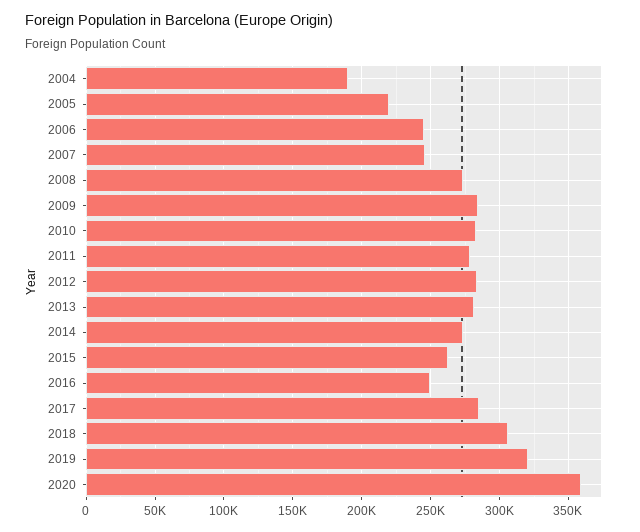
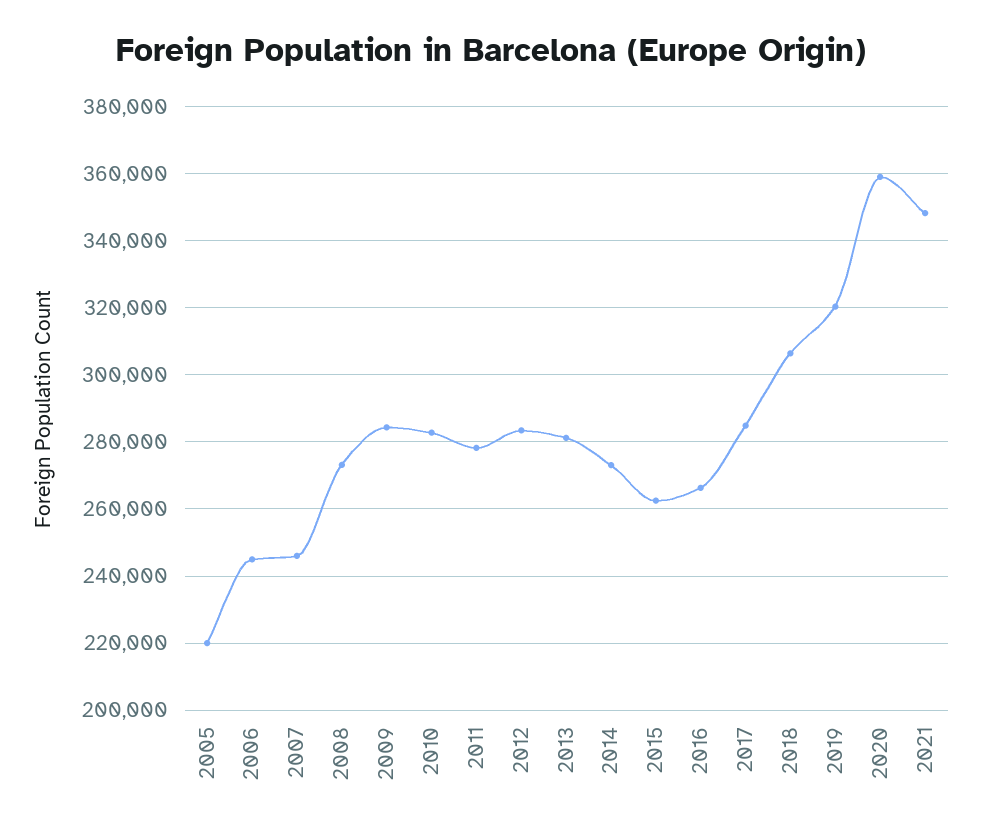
2004: 190000 -> none
2016: 250000 -> 266000
2021: none -> 348000

